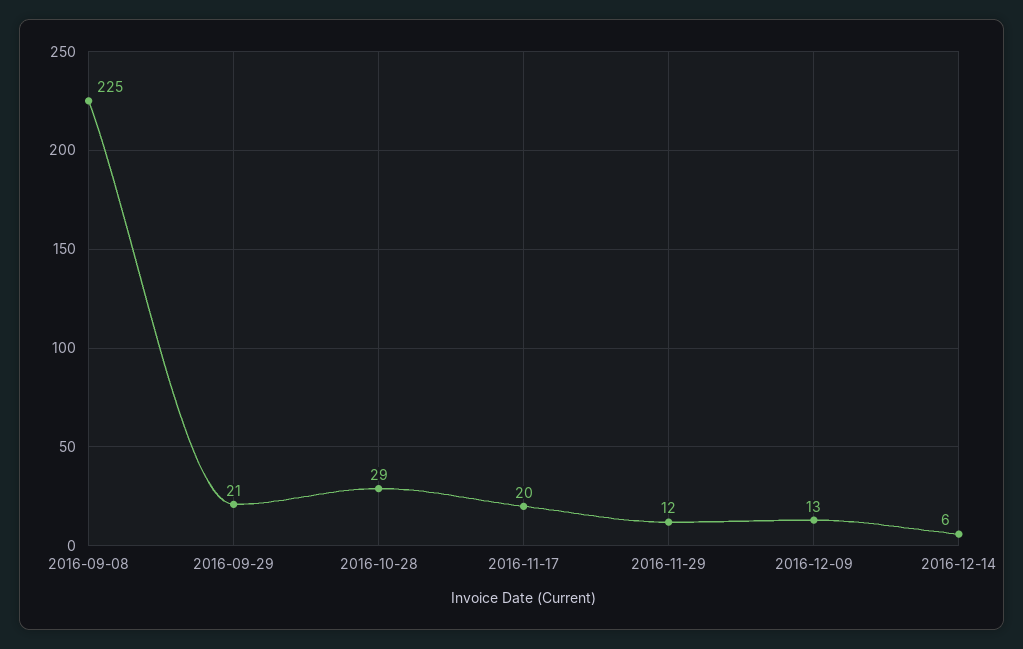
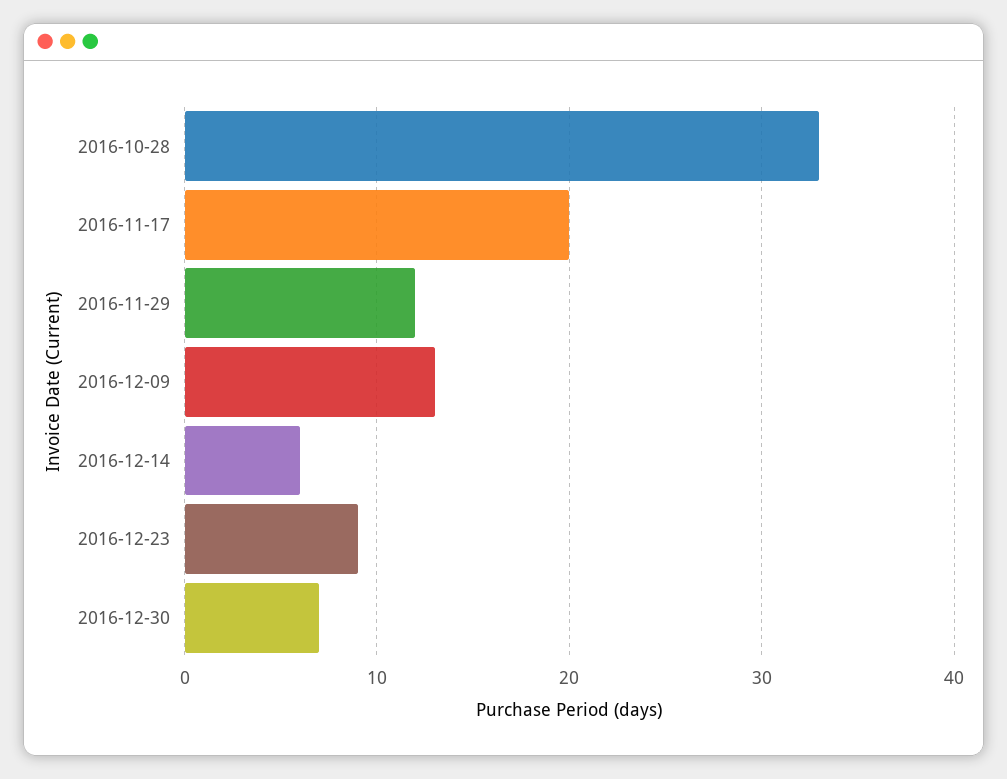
2016-09-08: 225 -> none
2016-09-29: 21 -> none
2016-10-28: 29 -> 33
2016-12-23: none -> 9
2016-12-30: none -> 7

